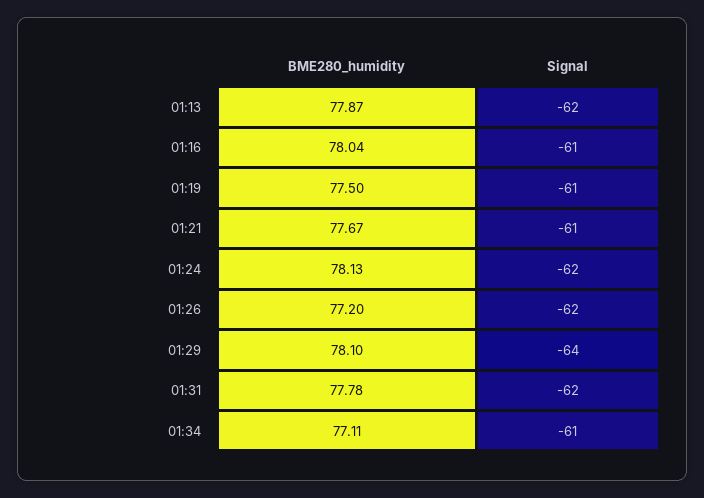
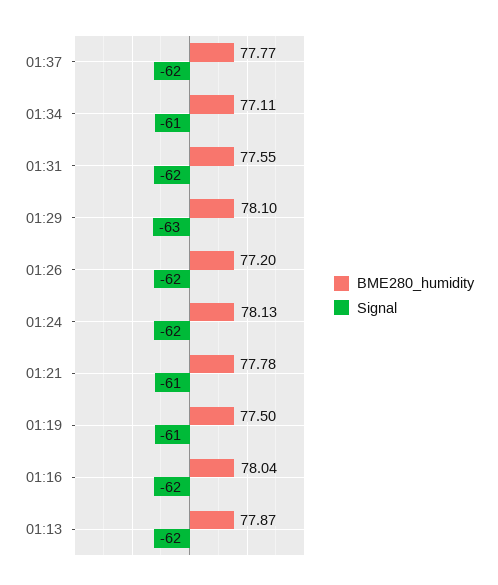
Signal, 01:16: -61 -> -62
BME280_humidity, 01:21: 77.67 -> 77.78
Signal, 01:29: -64 -> -63
BME280_humidity, 01:31: 77.78 -> 77.55
BME280_humidity, 01:37: none -> 77.77
Signal, 01:37: none -> -62

